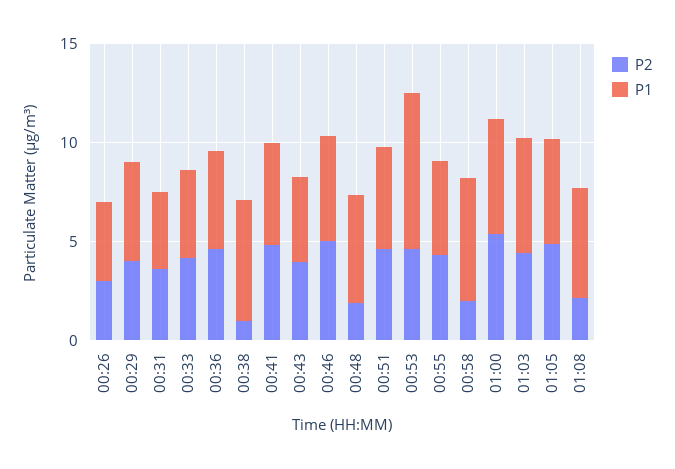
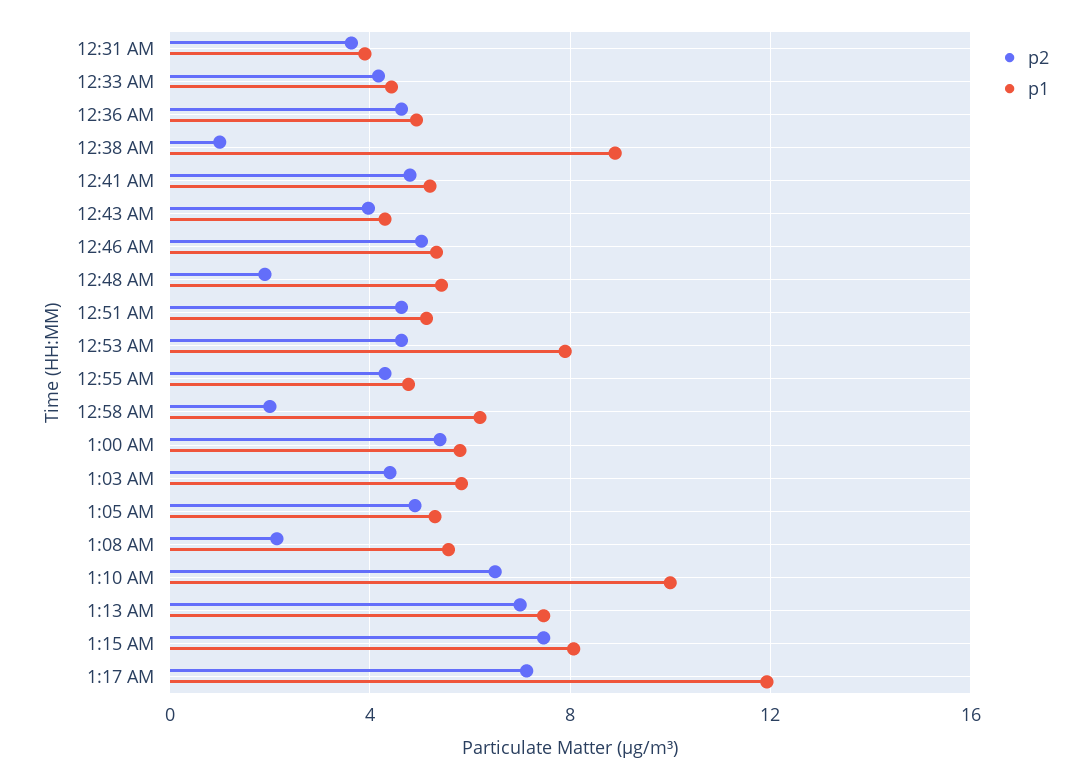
P2, 00:26: 3 -> none
P1, 00:26: 4 -> none
P2, 00:29: 4 -> none
P1, 00:29: 5 -> none
P1, 00:38: 6 -> 9
P2, 1:10 AM: none -> 6.5
P1, 1:10 AM: none -> 10
P2, 1:13 AM: none -> 7
P1, 1:13 AM: none -> 7.5
P2, 1:15 AM: none -> 7.5
P1, 1:15 AM: none -> 8
P2, 1:17 AM: none -> 7
P1, 1:17 AM: none -> 12

